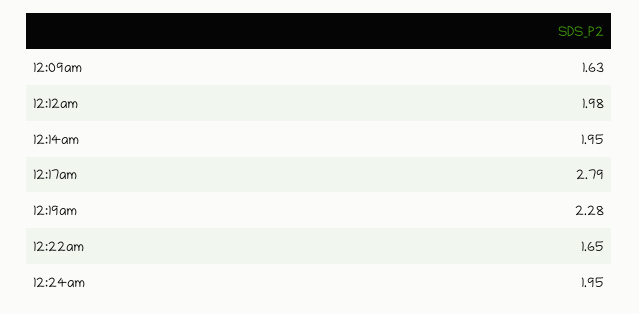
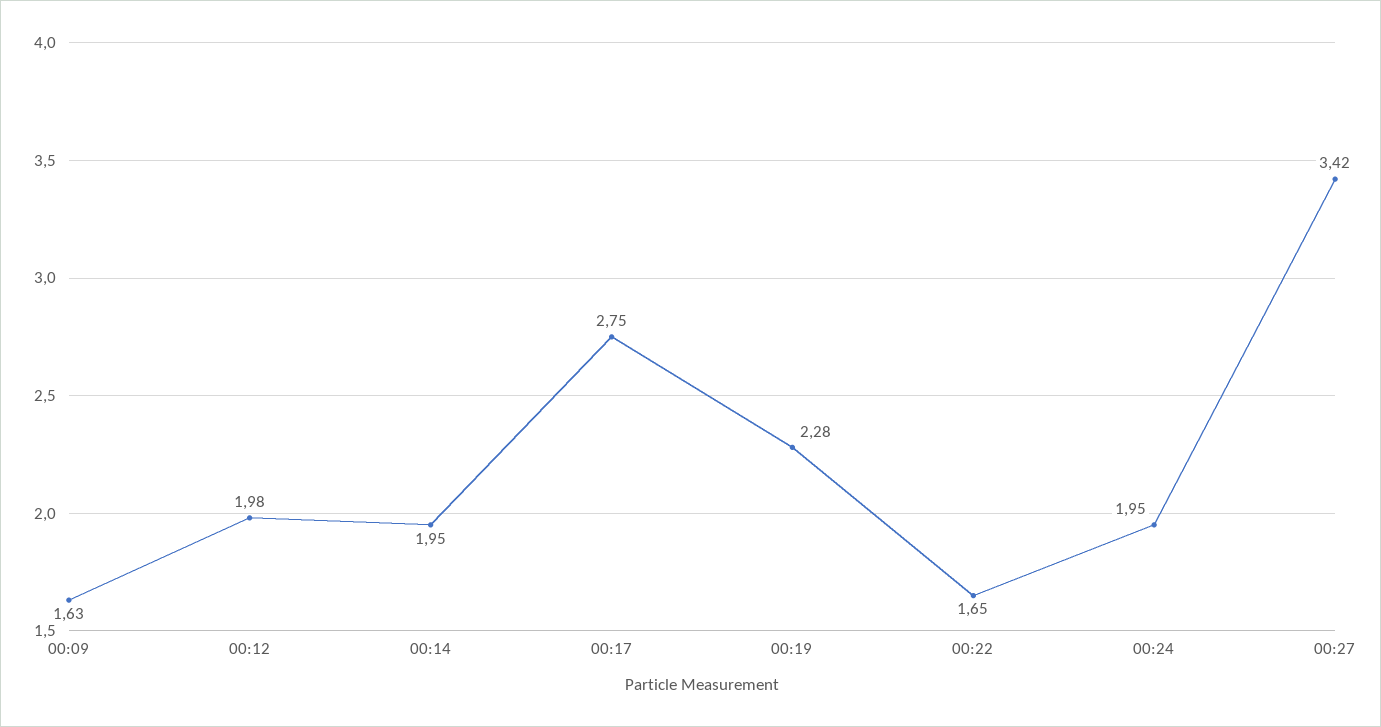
12:17am: 2.79 -> 2.75
00:27: none -> 3.42

